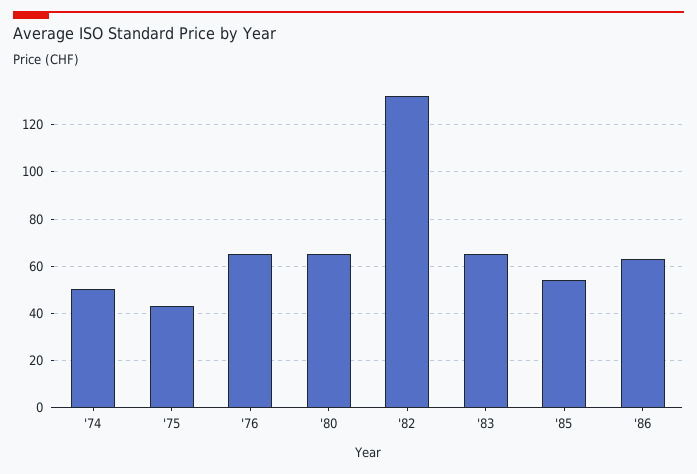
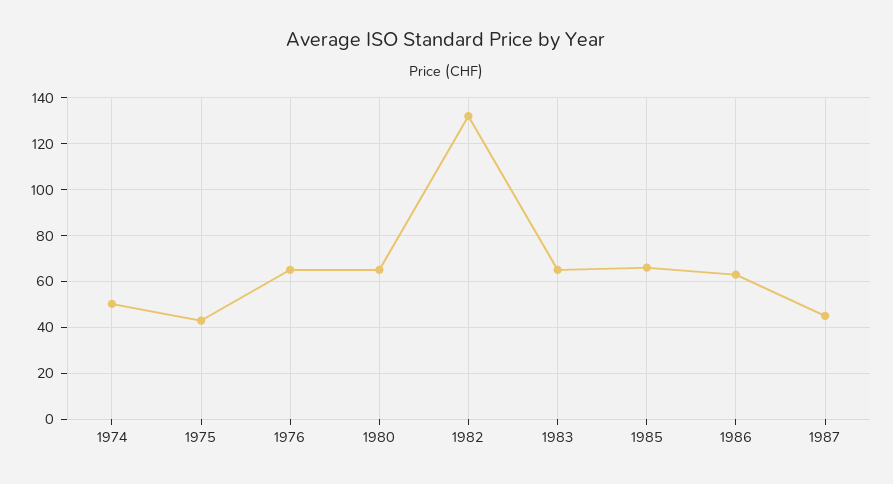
'85: 55 -> 65
1987: none -> 45

